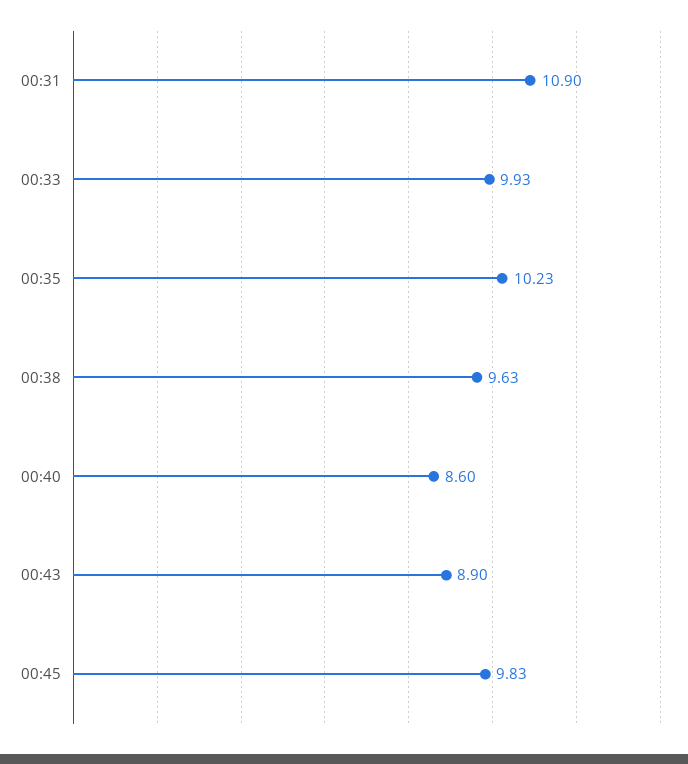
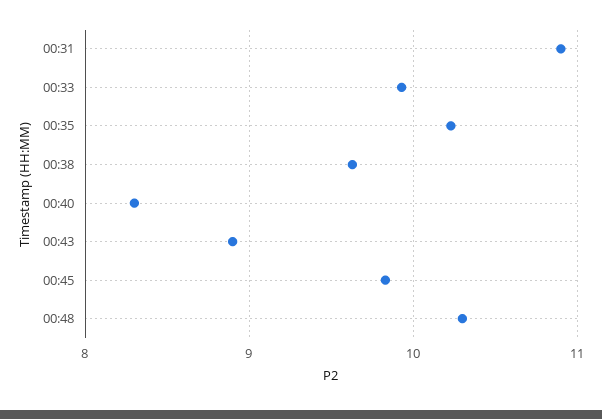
00:40: 8.6 -> 8.3
00:48: none -> 10.3

